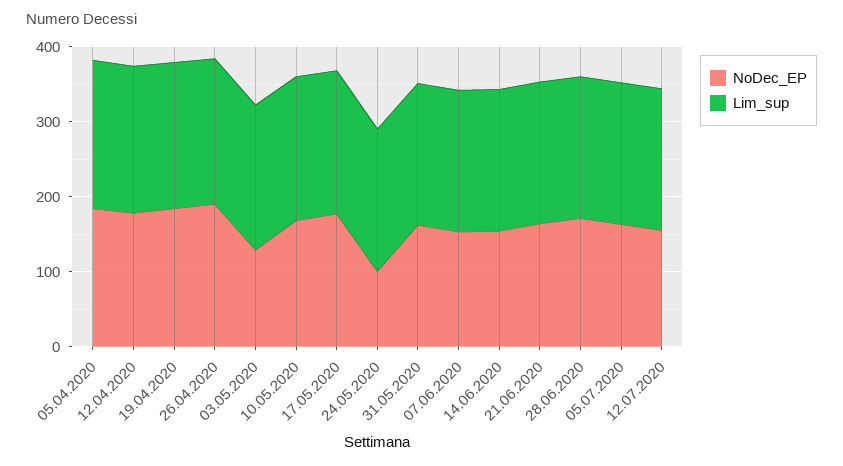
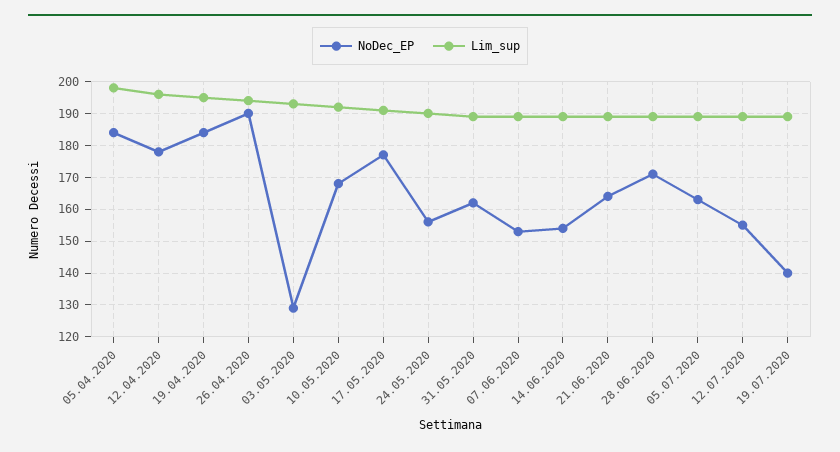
NoDec_EP, 24.05.2020: 100 -> 155
NoDec_EP, 19.07.2020: none -> 140
Lim_sup, 19.07.2020: none -> 190

